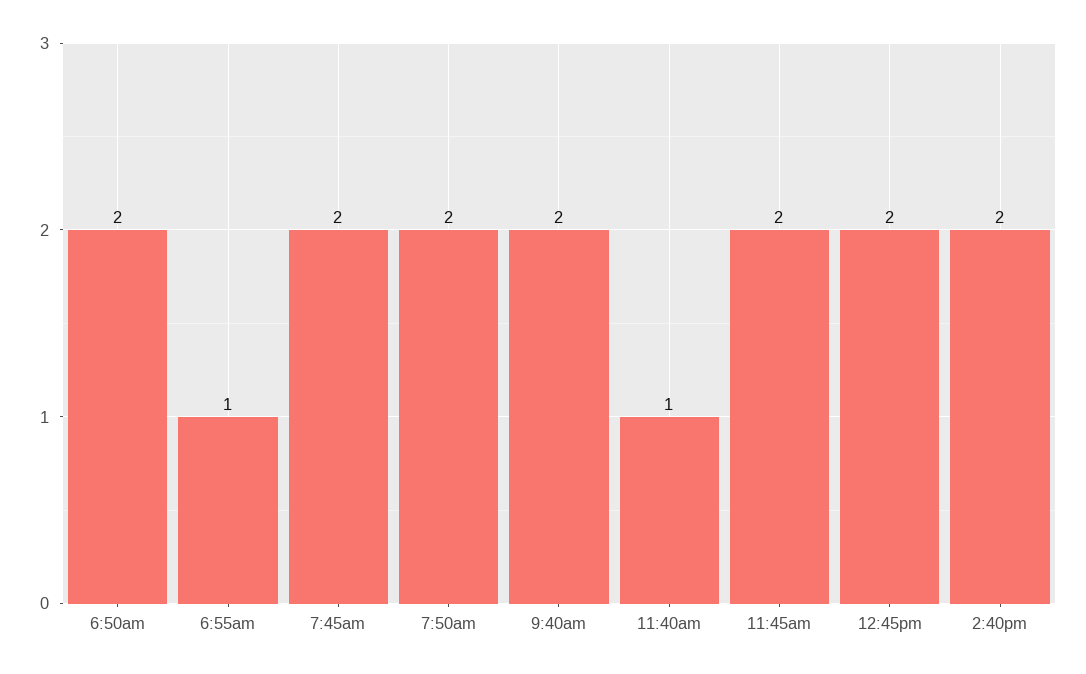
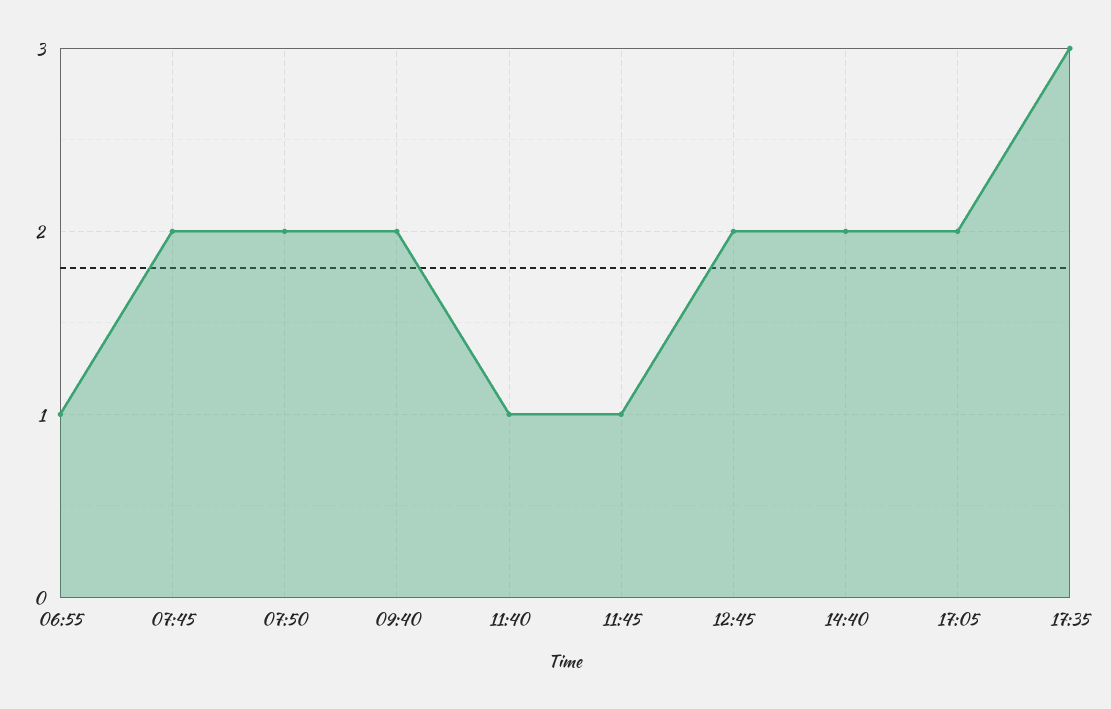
6:50am: 2 -> none
11:45am: 2 -> 1
17:05: none -> 2
17:35: none -> 3

